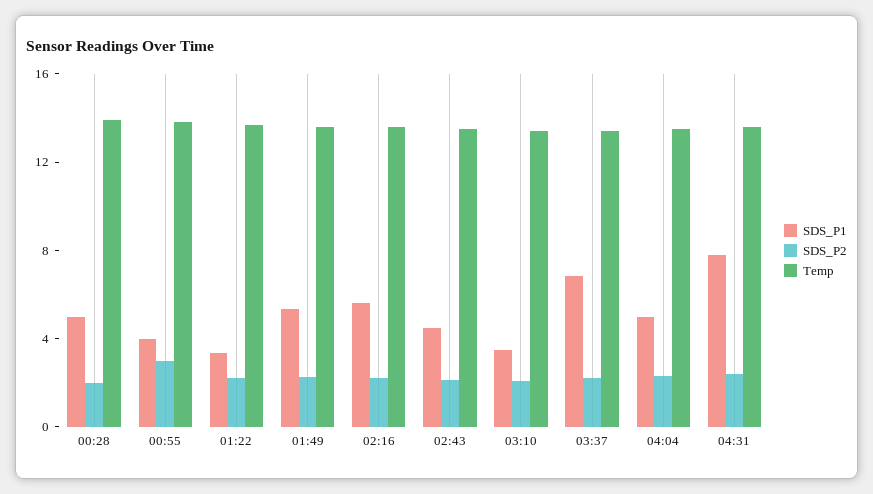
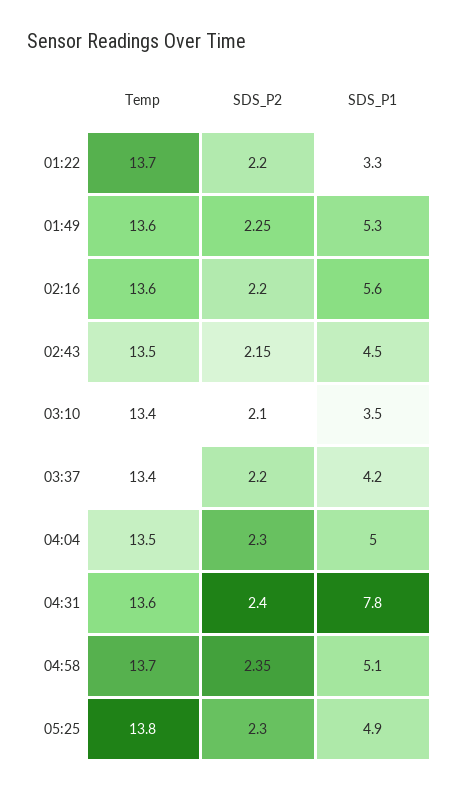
SDS_P1, 00:28: 5 -> none
SDS_P2, 00:28: 2 -> none
Temp, 00:28: 14 -> none
SDS_P1, 00:55: 4 -> none
SDS_P2, 00:55: 3 -> none
Temp, 00:55: 14 -> none
SDS_P1, 03:37: 7 -> 4.2
Temp, 04:58: none -> 13.7
SDS_P2, 04:58: none -> 2.35
SDS_P1, 04:58: none -> 5.1
Temp, 05:25: none -> 13.8
SDS_P2, 05:25: none -> 2.3
SDS_P1, 05:25: none -> 4.9

